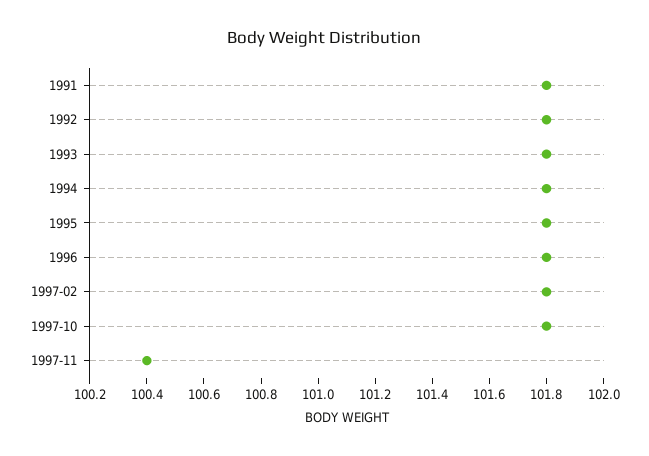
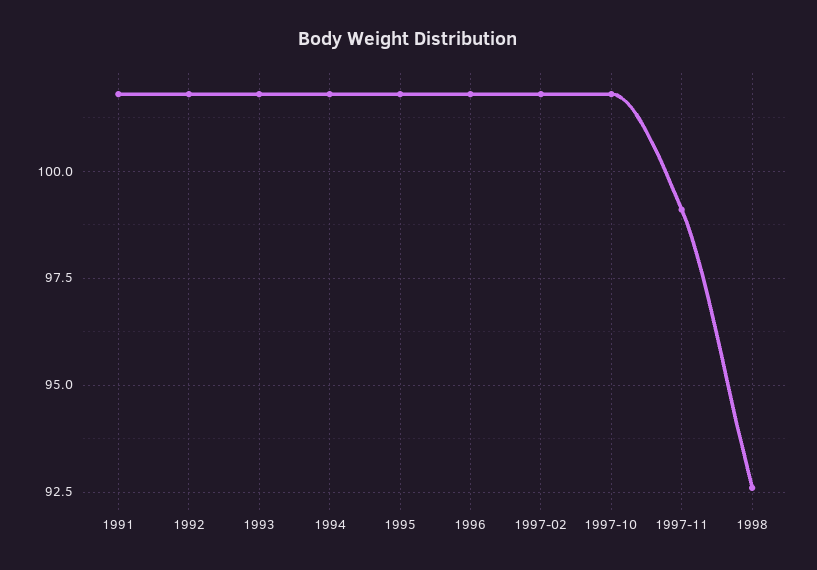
1997-11: 100.4 -> 99
1998: none -> 92.5

